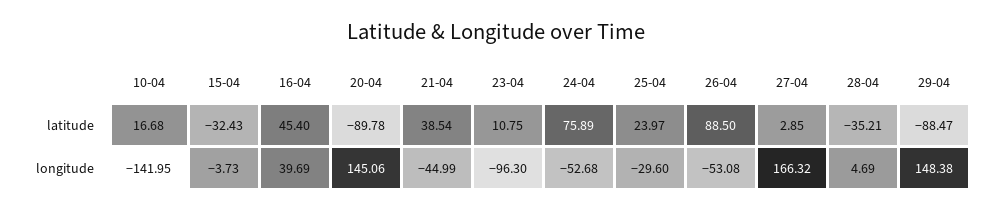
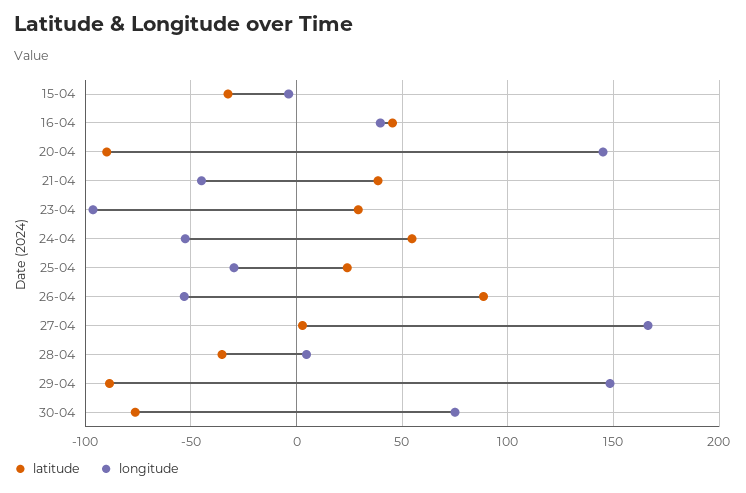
latitude, 10-04: 16.68 -> none
latitude, 23-04: 10.75 -> 30
latitude, 24-04: 75.89 -> 55
longitude, 10-04: -141.95 -> none
latitude, 30-04: none -> -75
longitude, 30-04: none -> 75

